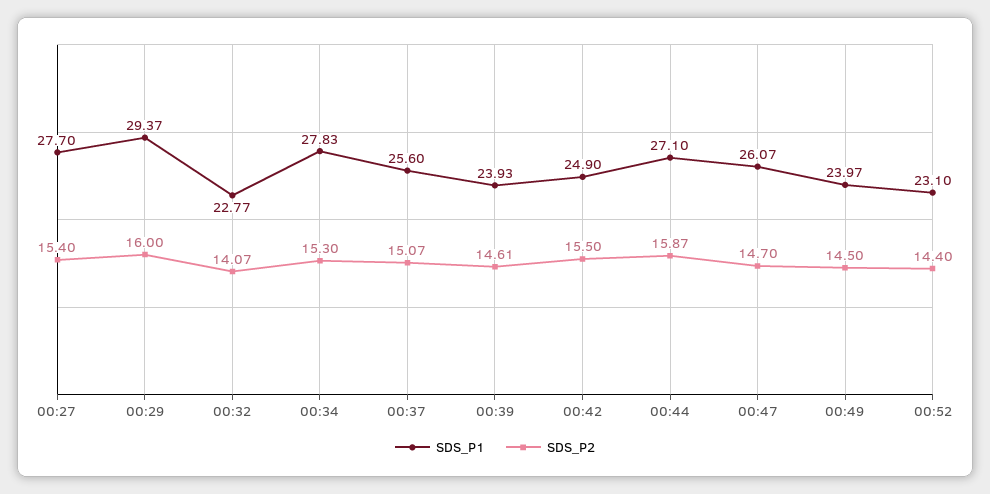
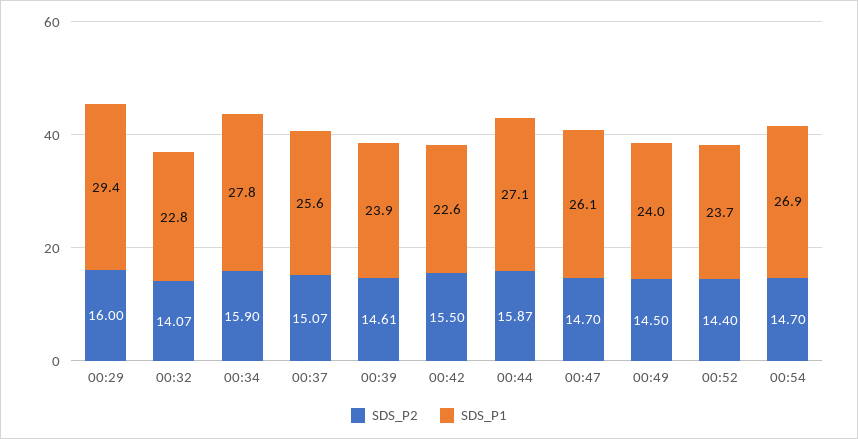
SDS_P1, 00:27: 27.7 -> none
SDS_P2, 00:27: 15.4 -> none
SDS_P2, 00:34: 15.3 -> 15.9
SDS_P1, 00:42: 24.9 -> 22.6
SDS_P1, 00:52: 23.1 -> 23.7
SDS_P2, 00:54: none -> 14.7
SDS_P1, 00:54: none -> 26.9

